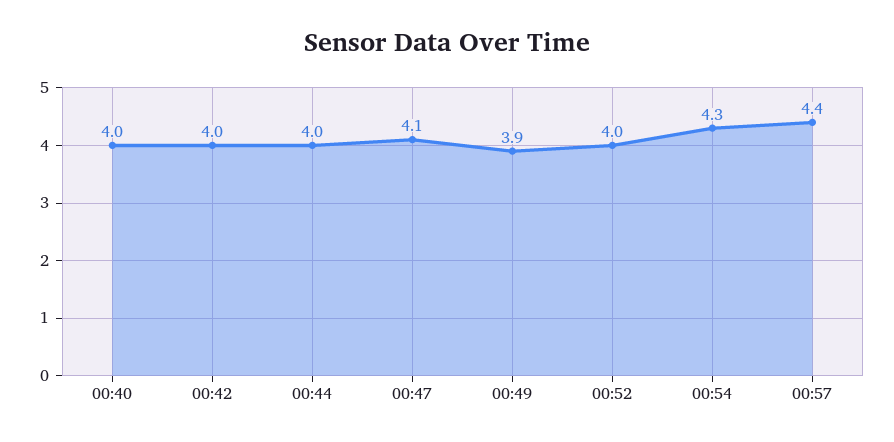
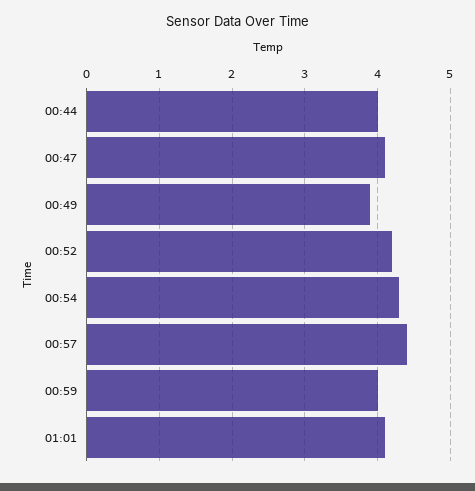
00:40: 4 -> none
00:42: 4 -> none
00:52: 4 -> 4.2
00:59: none -> 4
01:01: none -> 4.1

